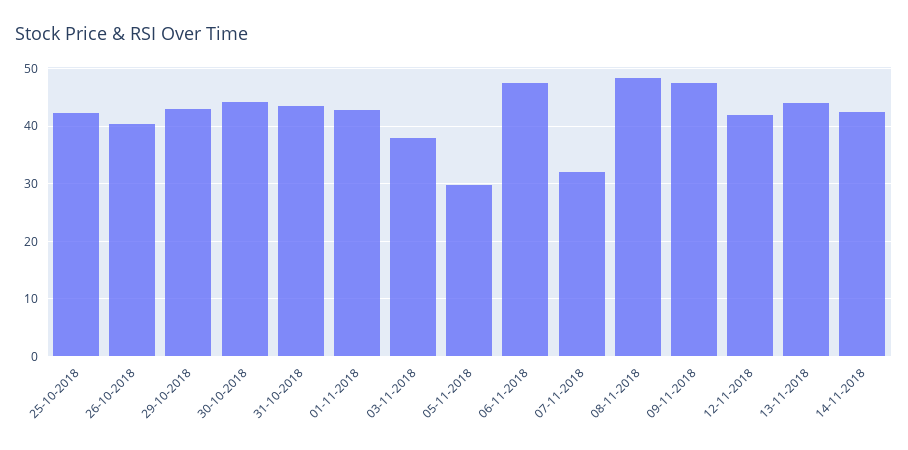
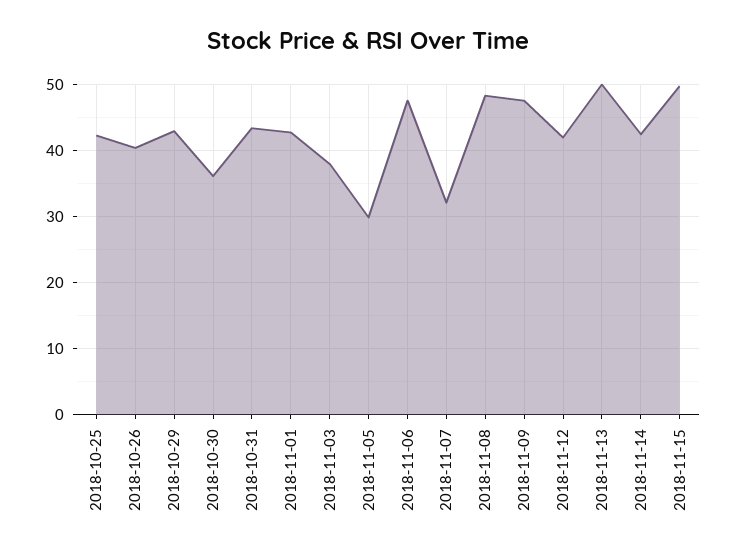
30-10-2018: 44 -> 36
13-11-2018: 44 -> 50
2018-11-15: none -> 50

